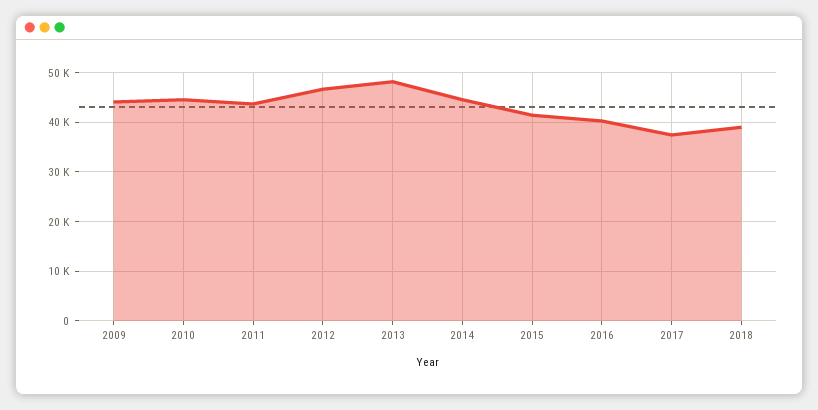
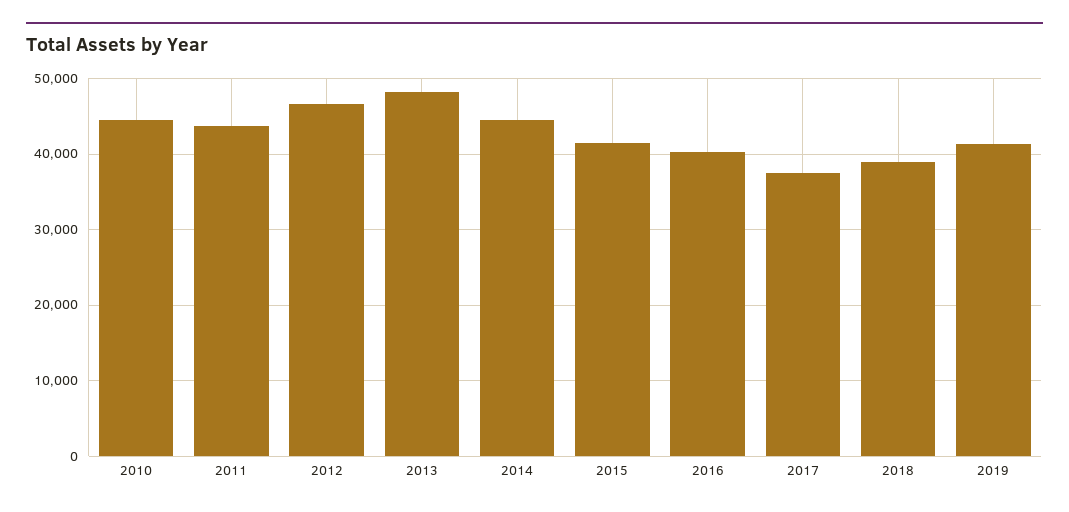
2009: 44000 -> none
2019: none -> 41000

